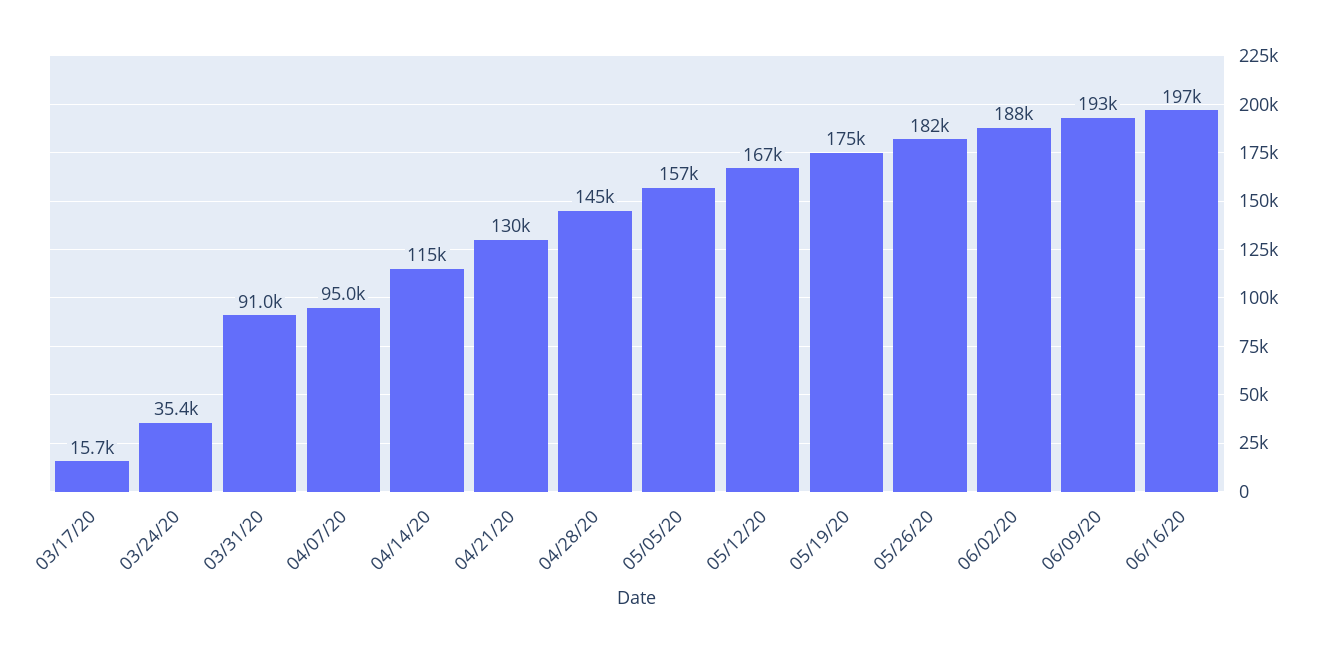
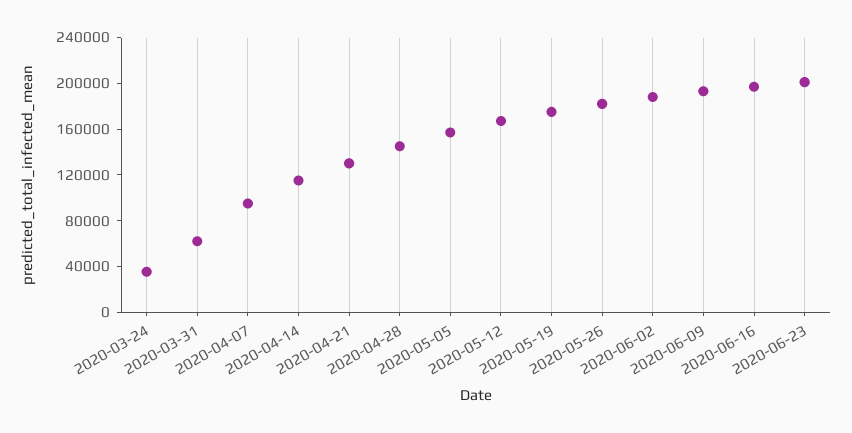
03/17/20: 15700 -> none
03/31/20: 91000 -> 60000
2020-06-23: none -> 200000

